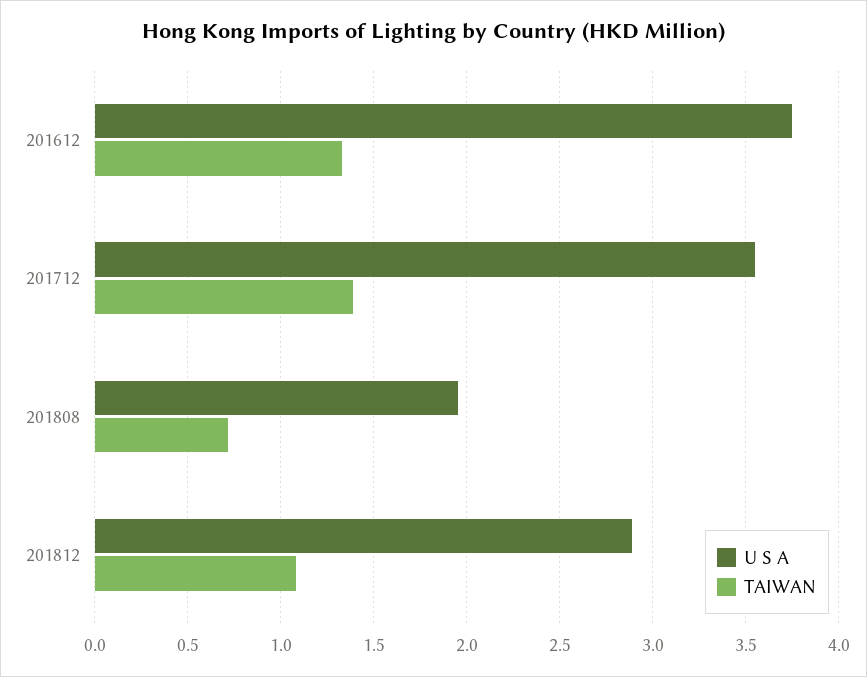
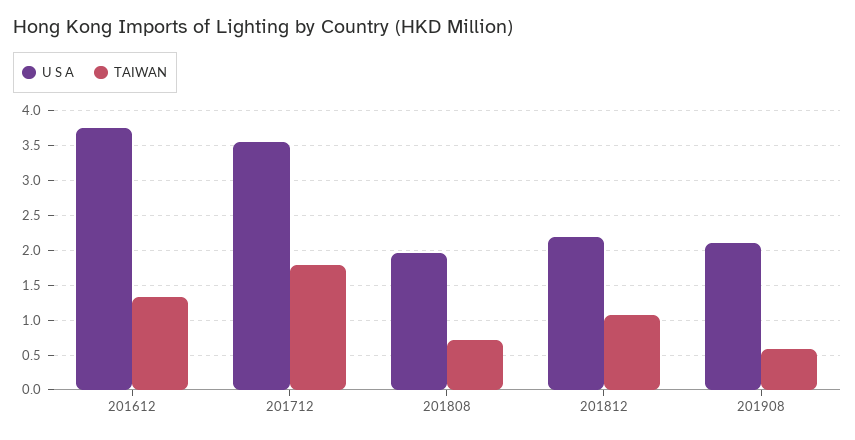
TAIWAN, 201712: 1.4 -> 1.8
U S A, 201812: 2.9 -> 2.2
U S A, 201908: none -> 2.1
TAIWAN, 201908: none -> 0.6

